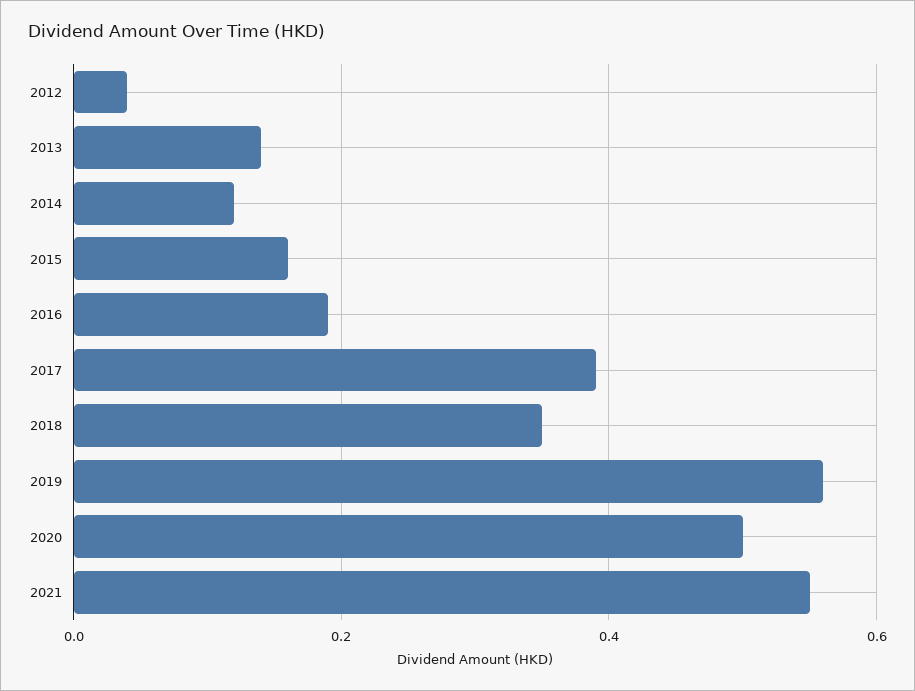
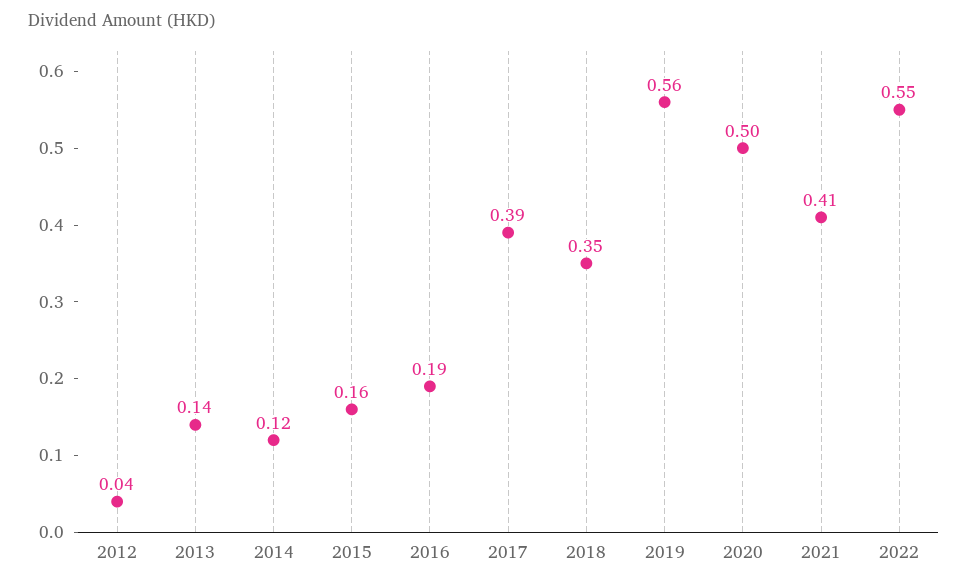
2021: 0.55 -> 0.41
2022: none -> 0.55

